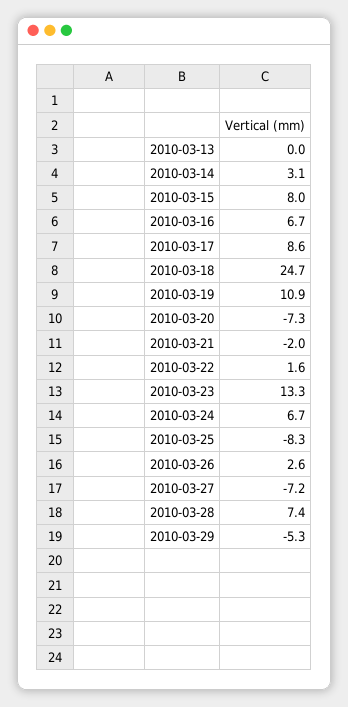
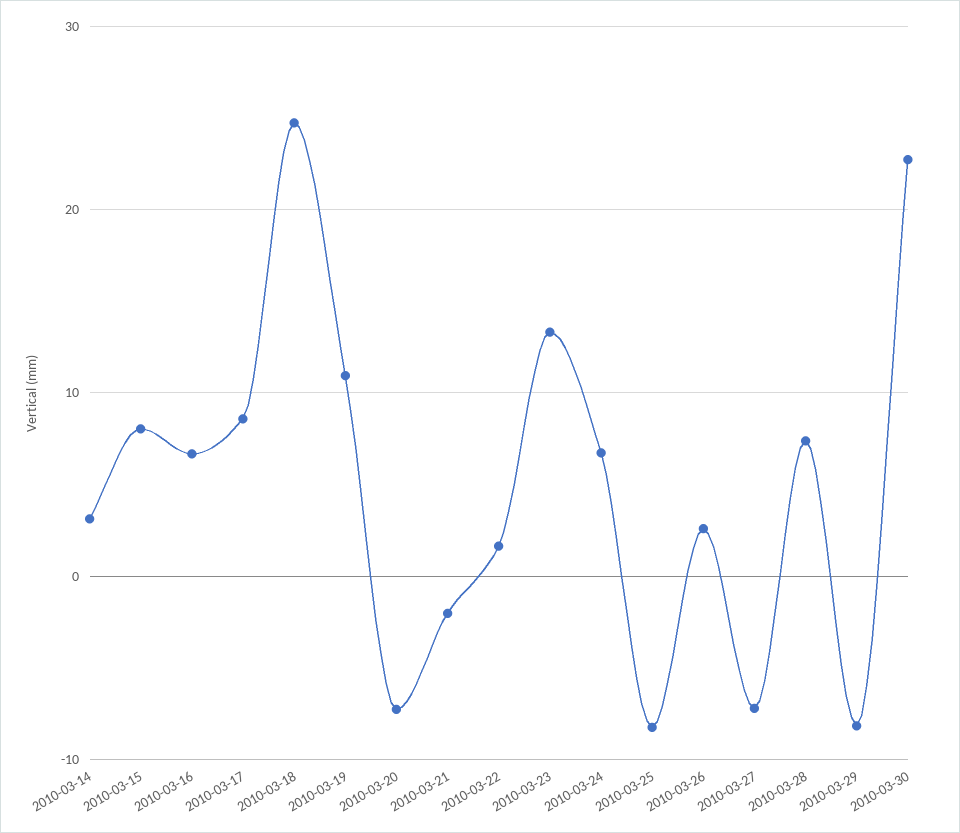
2010-03-13: 0 -> none
2010-03-29: -5.3 -> -8
2010-03-30: none -> 23

